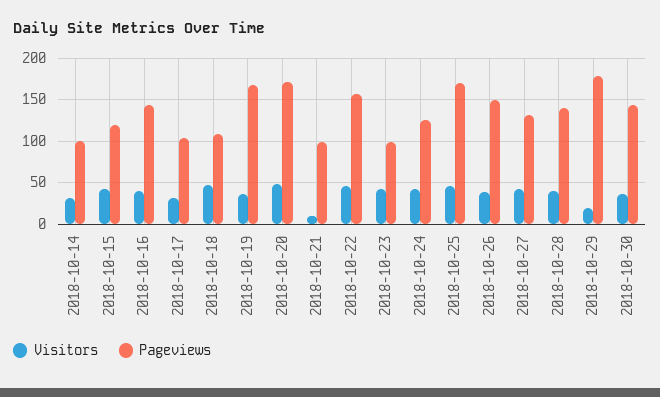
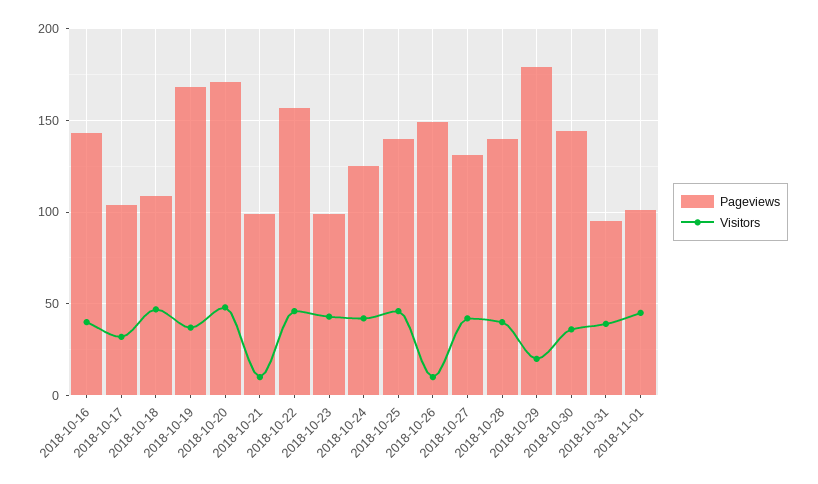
Visitors, 2018-10-14: 30 -> none
Pageviews, 2018-10-14: 100 -> none
Visitors, 2018-10-15: 40 -> none
Pageviews, 2018-10-15: 120 -> none
Pageviews, 2018-10-25: 170 -> 140
Visitors, 2018-10-26: 40 -> 10
Pageviews, 2018-10-31: none -> 95
Visitors, 2018-10-31: none -> 40
Pageviews, 2018-11-01: none -> 100
Visitors, 2018-11-01: none -> 45

